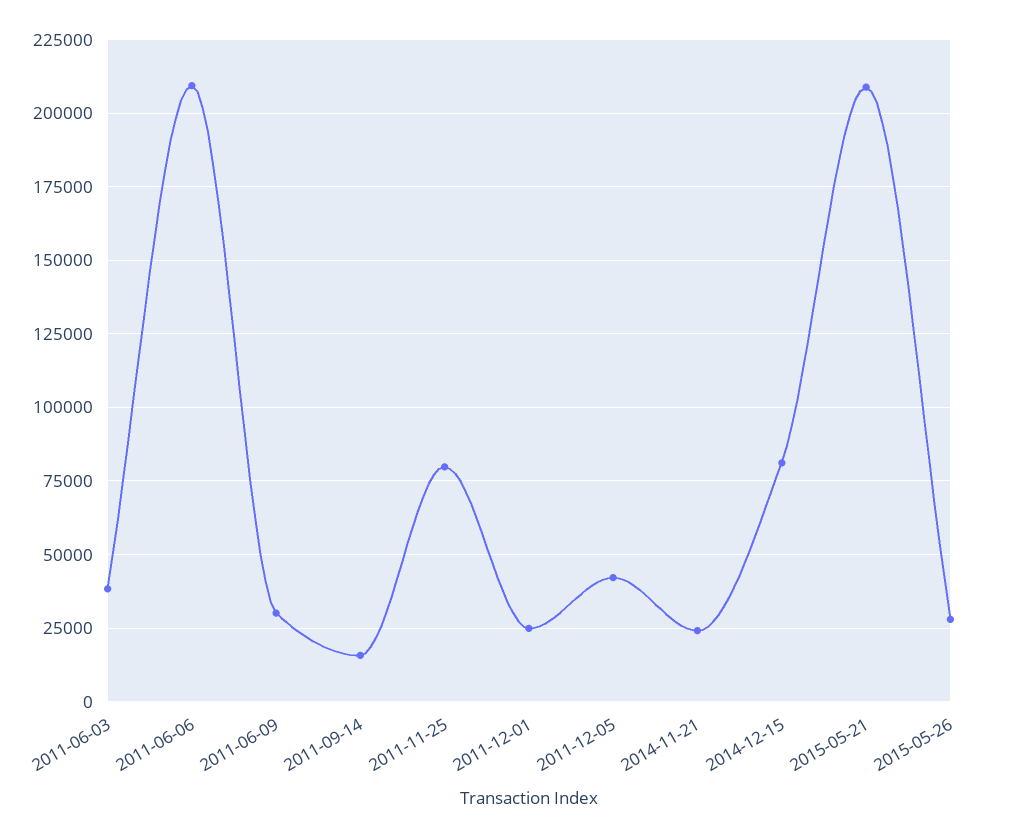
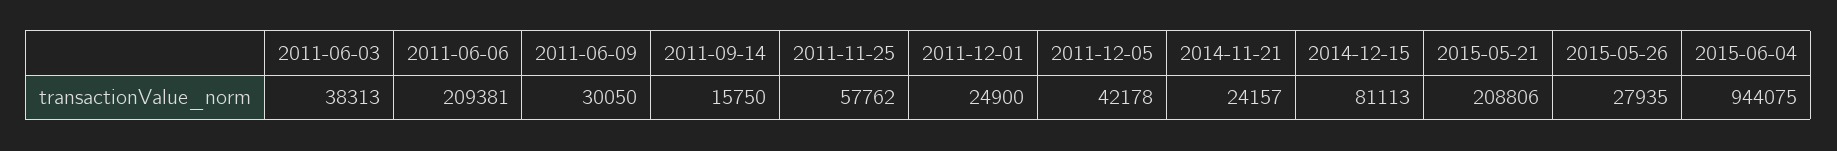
2011-11-25: 80000 -> 57762
2015-06-04: none -> 944075

